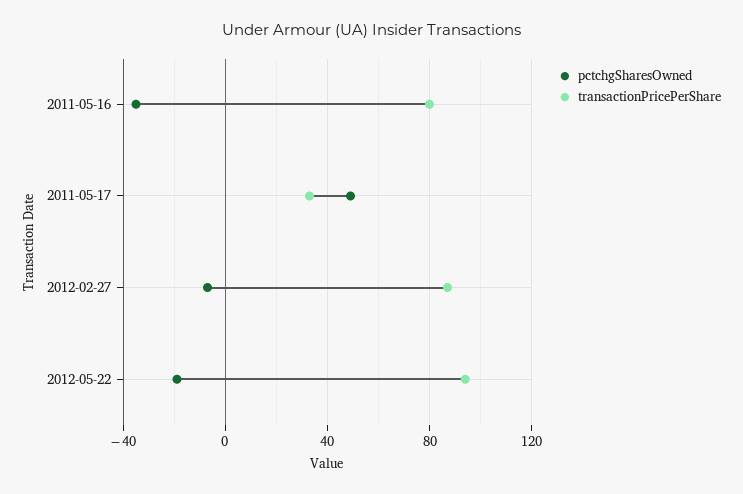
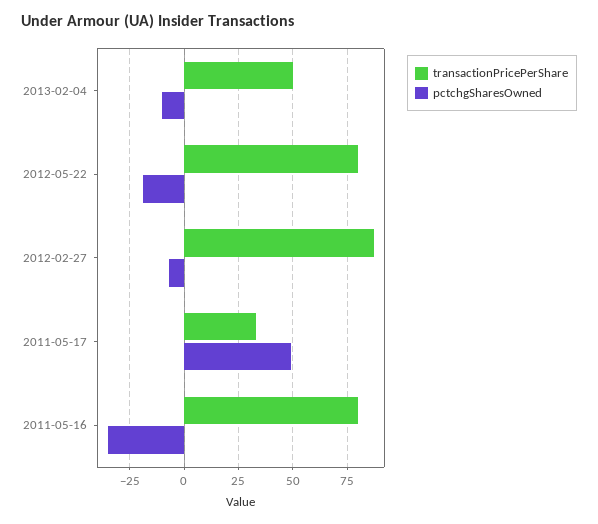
transactionPricePerShare, 2012-05-22: 95 -> 80
transactionPricePerShare, 2013-02-04: none -> 50
pctchgSharesOwned, 2013-02-04: none -> -10

